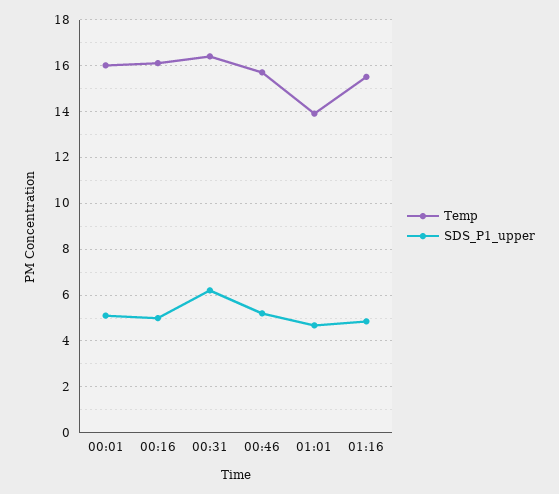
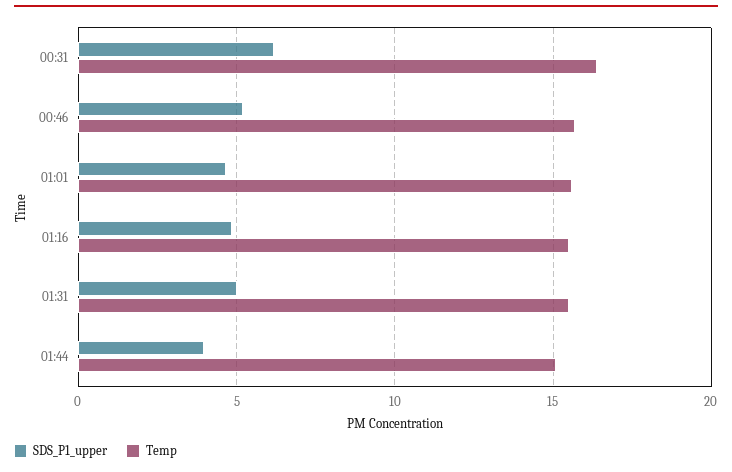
Temp, 00:01: 16 -> none
SDS_P1_upper, 00:01: 5 -> none
Temp, 00:16: 16 -> none
SDS_P1_upper, 00:16: 5 -> none
Temp, 01:01: 14 -> 15.5
SDS_P1_upper, 01:31: none -> 5
Temp, 01:31: none -> 15.5
SDS_P1_upper, 01:44: none -> 4
Temp, 01:44: none -> 15

